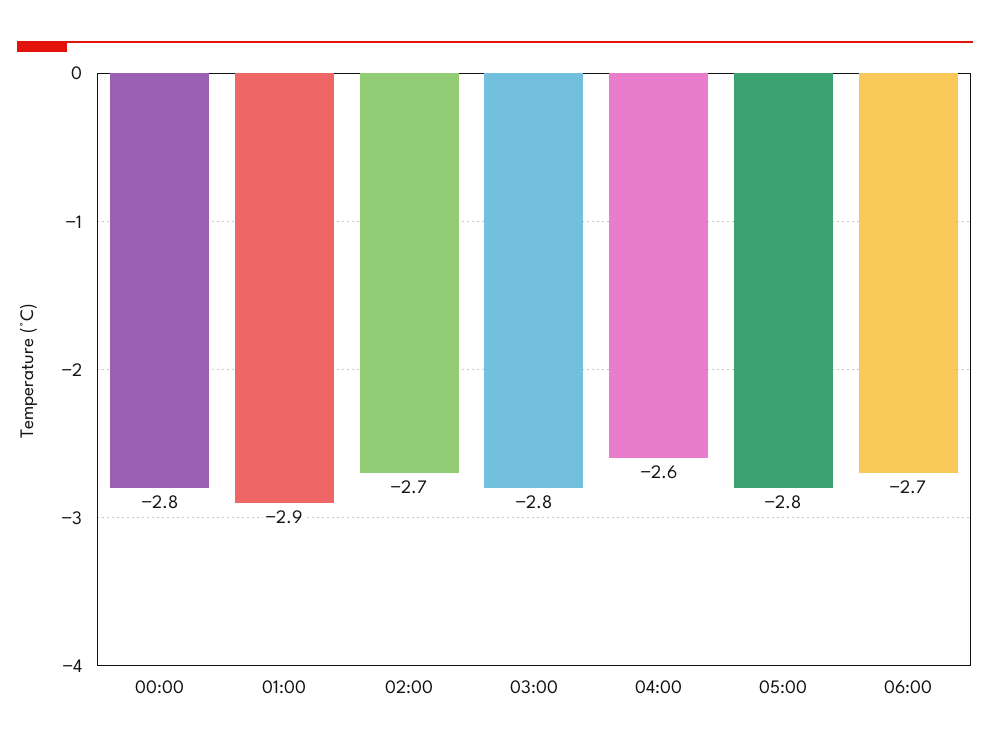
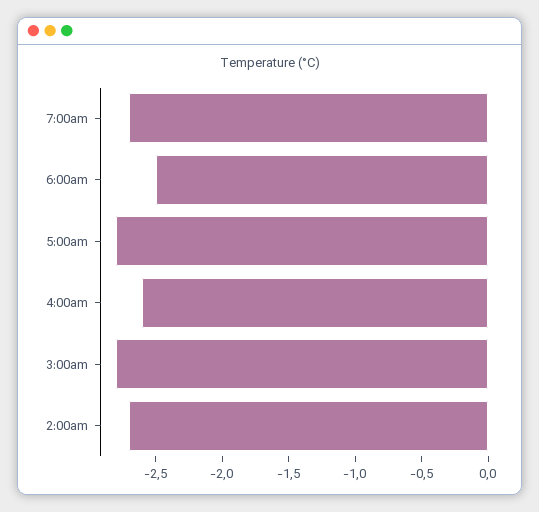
00:00: -2.8 -> none
01:00: -2.9 -> none
06:00: -2.7 -> -2.5
7:00am: none -> -2.7

